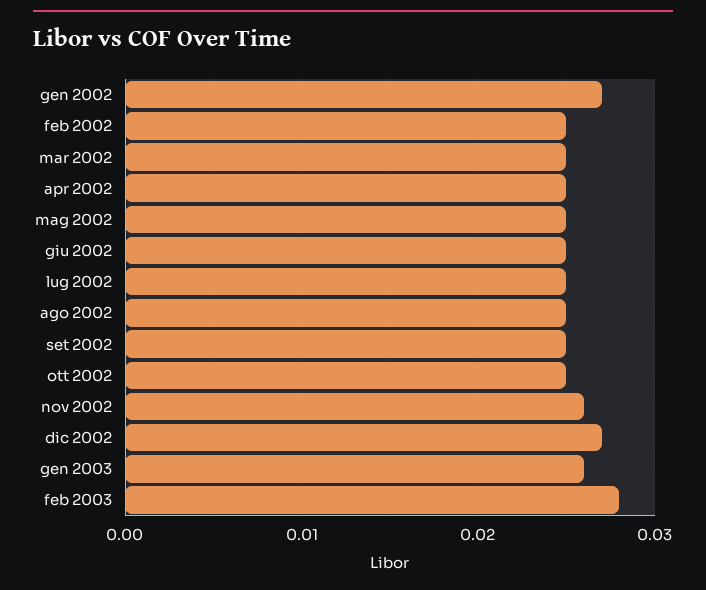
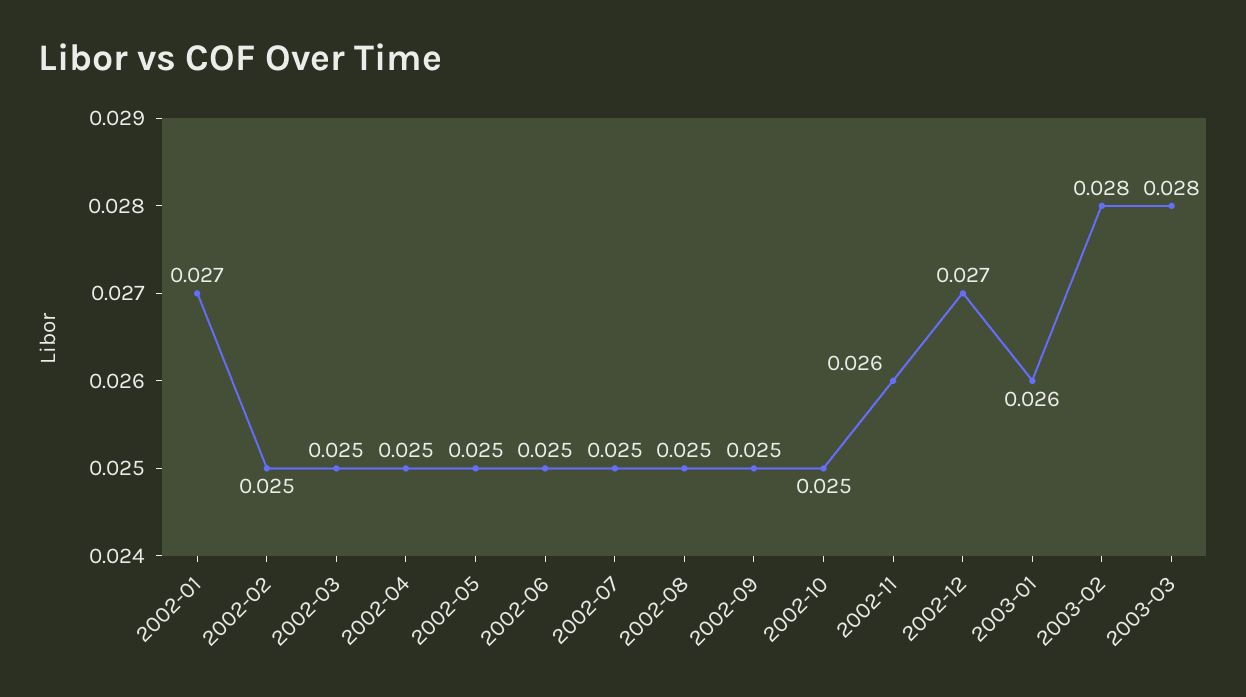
2003-03: none -> 0.028

